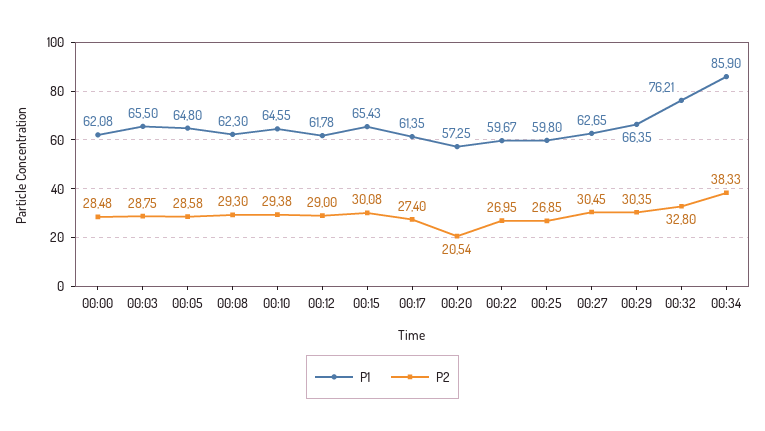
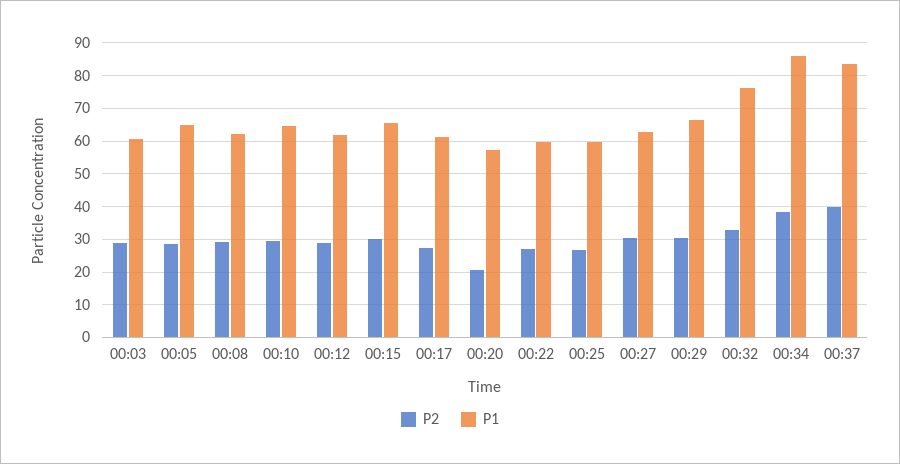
P1, 00:00: 62.08 -> none
P2, 00:00: 28.48 -> none
P1, 00:03: 65.5 -> 60
P2, 00:37: none -> 40
P1, 00:37: none -> 84

